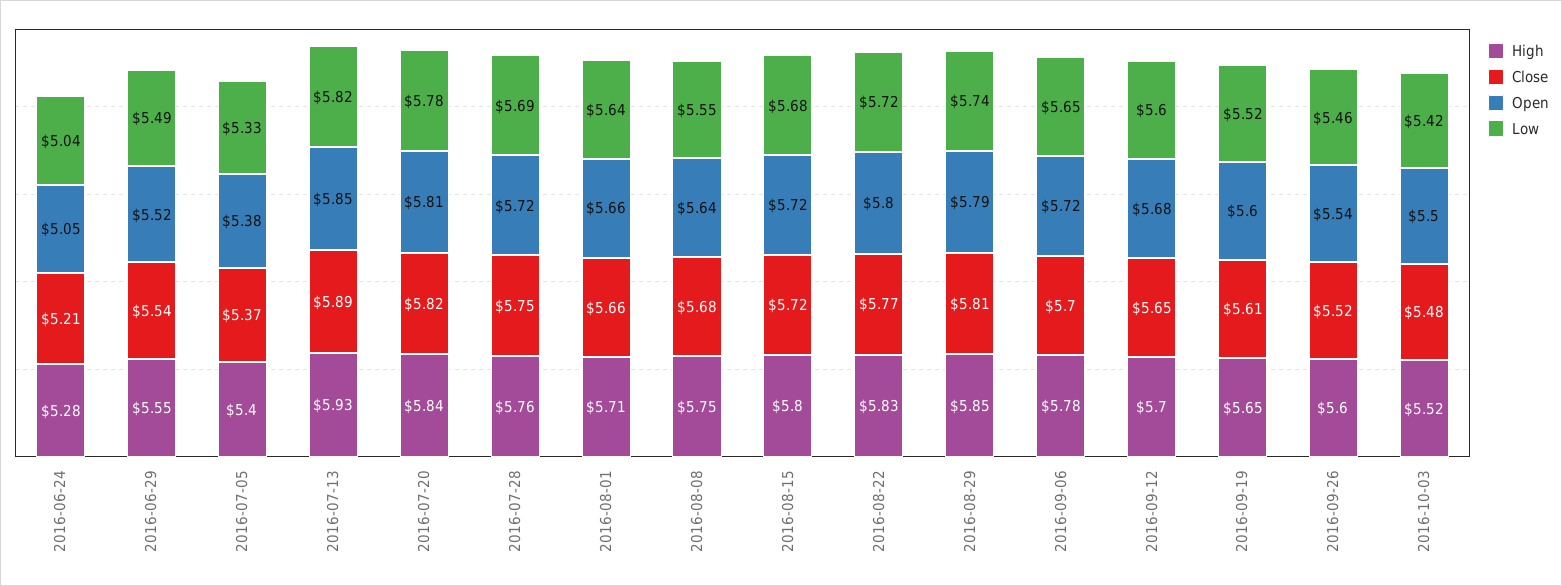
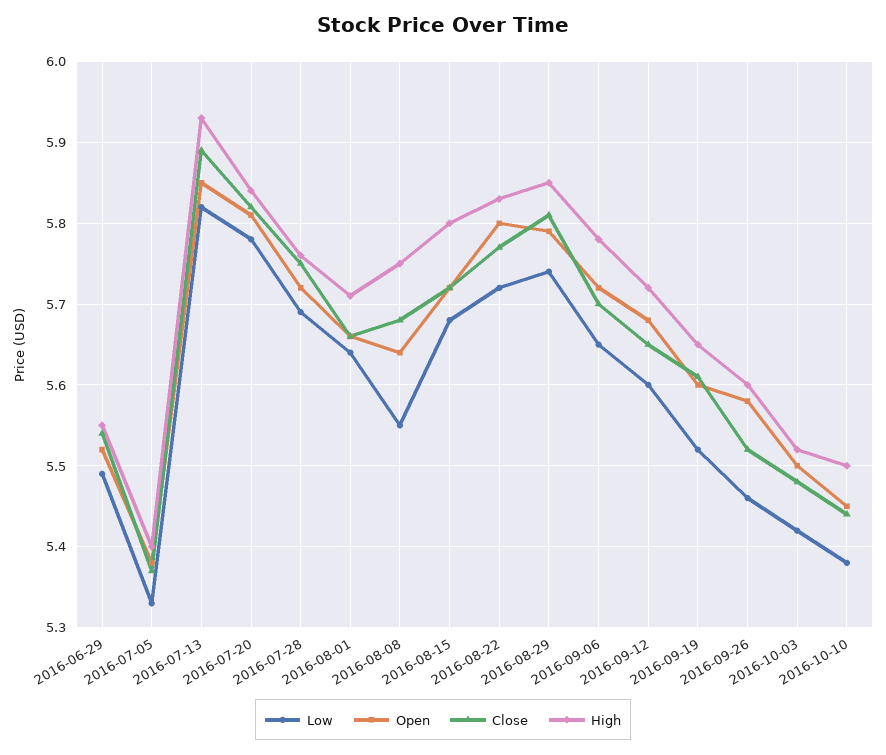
High, 2016-06-24: 5.28 -> none
Close, 2016-06-24: 5.21 -> none
Open, 2016-06-24: 5.05 -> none
Low, 2016-06-24: 5.04 -> none
High, 2016-09-12: 5.7 -> 5.72
Open, 2016-09-26: 5.54 -> 5.58
Low, 2016-10-10: none -> 5.38
Open, 2016-10-10: none -> 5.45
Close, 2016-10-10: none -> 5.44
High, 2016-10-10: none -> 5.5

